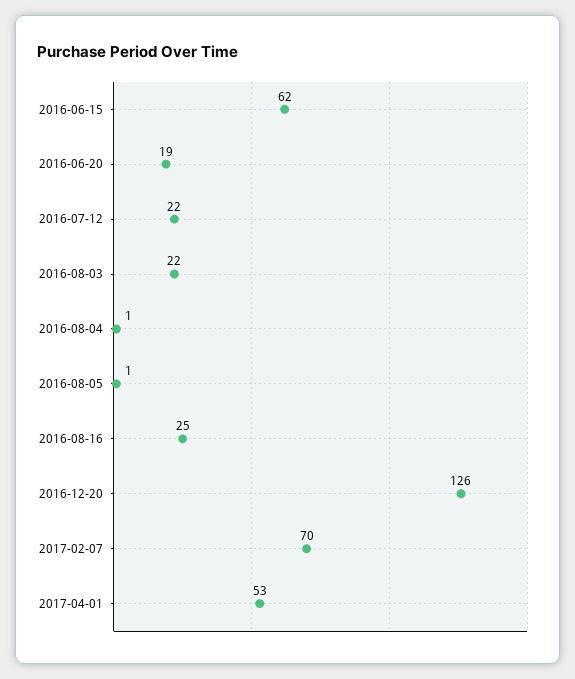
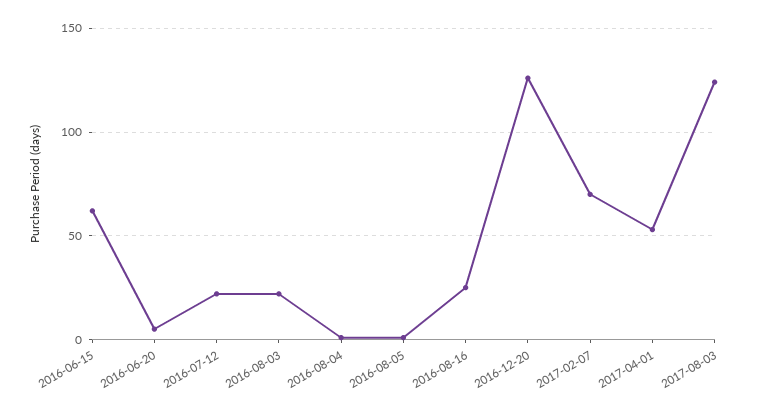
2016-06-20: 19 -> 5
2017-08-03: none -> 125

